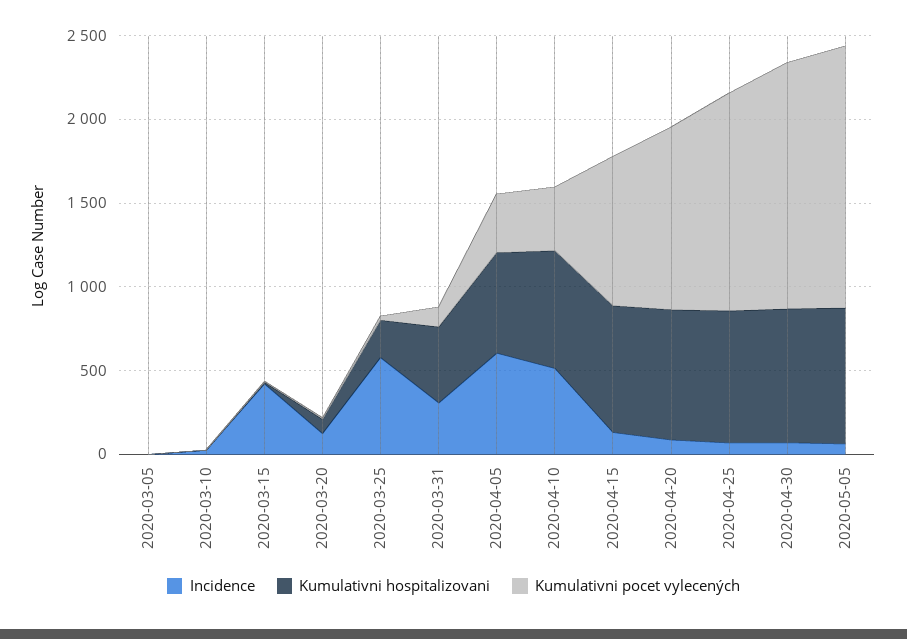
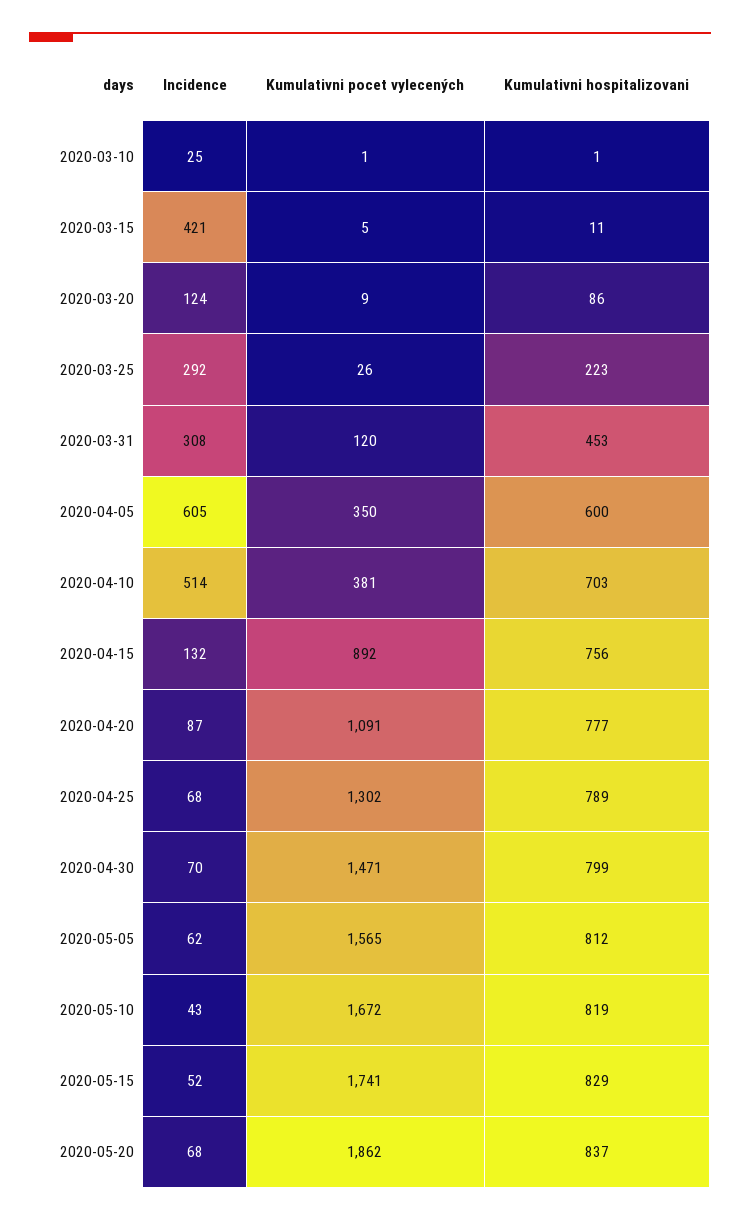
Incidence, 2020-03-05: 0 -> none
Kumulativni hospitalizovani, 2020-03-05: 0 -> none
Kumulativni pocet vylecených, 2020-03-05: 0 -> none
Incidence, 2020-03-25: 600 -> 292
Incidence, 2020-05-10: none -> 43
Kumulativni pocet vylecených, 2020-05-10: none -> 1672
Kumulativni hospitalizovani, 2020-05-10: none -> 819
Incidence, 2020-05-15: none -> 52
Kumulativni pocet vylecených, 2020-05-15: none -> 1741
Kumulativni hospitalizovani, 2020-05-15: none -> 829
Incidence, 2020-05-20: none -> 68
Kumulativni pocet vylecených, 2020-05-20: none -> 1862
Kumulativni hospitalizovani, 2020-05-20: none -> 837

